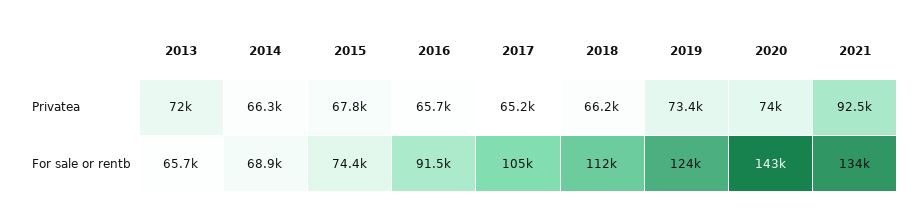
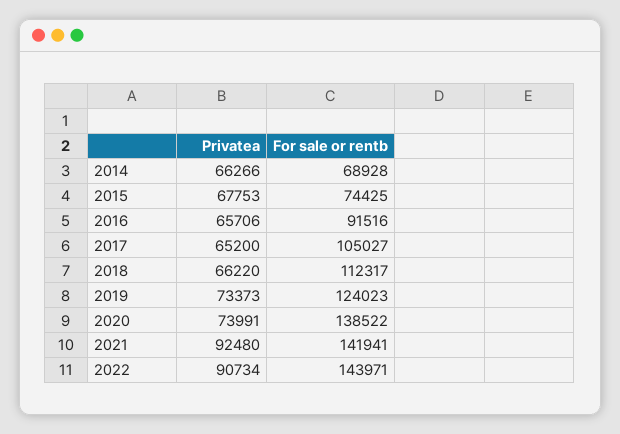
2013, Privatea: 72000 -> none
2013, For sale or rentb: 65700 -> none
2020, For sale or rentb: 143000 -> 138522
2021, For sale or rentb: 134000 -> 141941
2022, Privatea: none -> 90734
2022, For sale or rentb: none -> 143971

